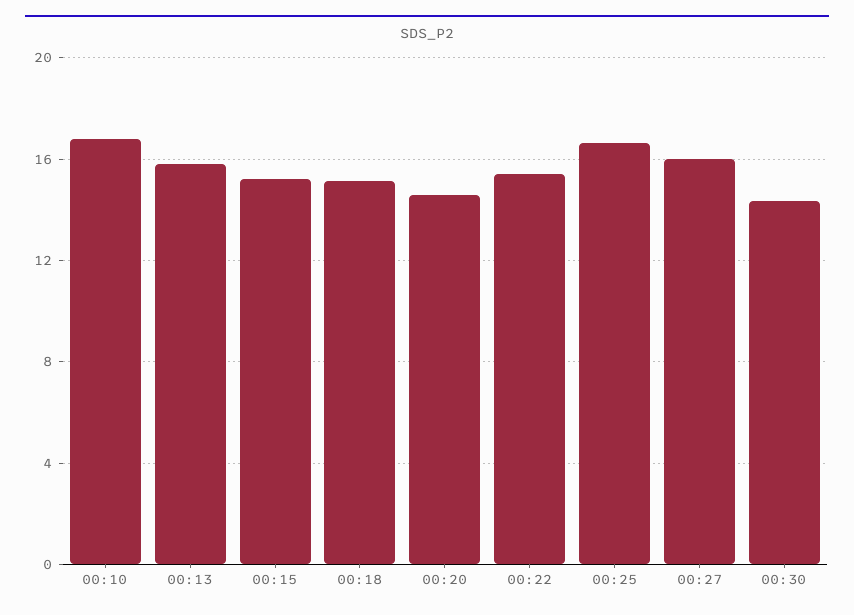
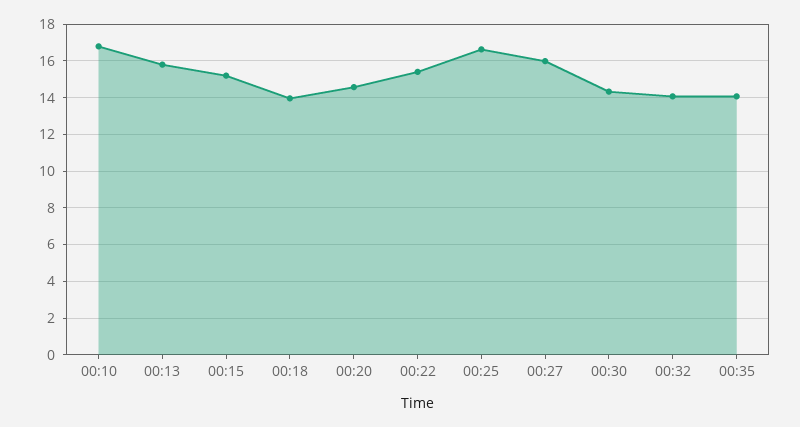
00:18: 15 -> 14
00:32: none -> 14
00:35: none -> 14

